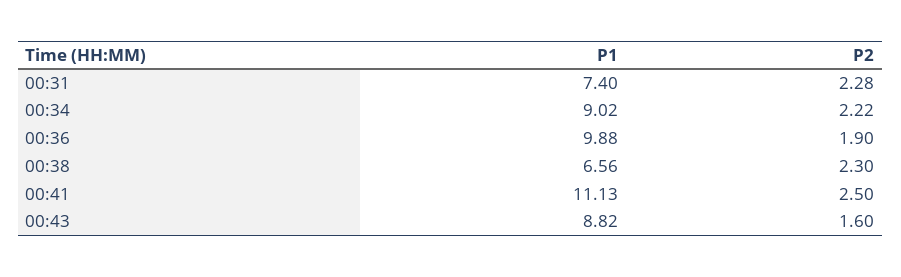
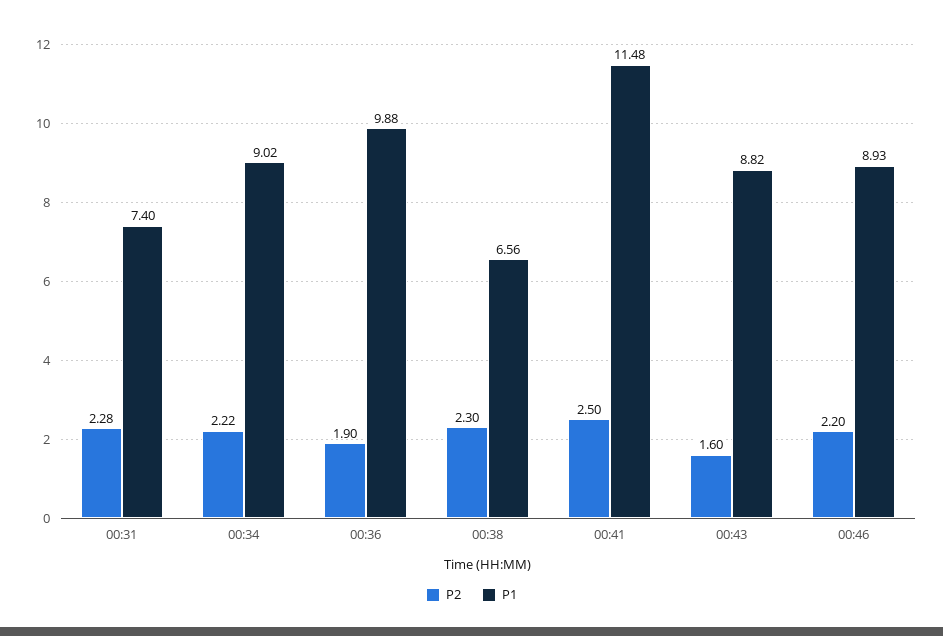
P1, 00:41: 11.13 -> 11.48
P2, 00:46: none -> 2.2
P1, 00:46: none -> 8.93

